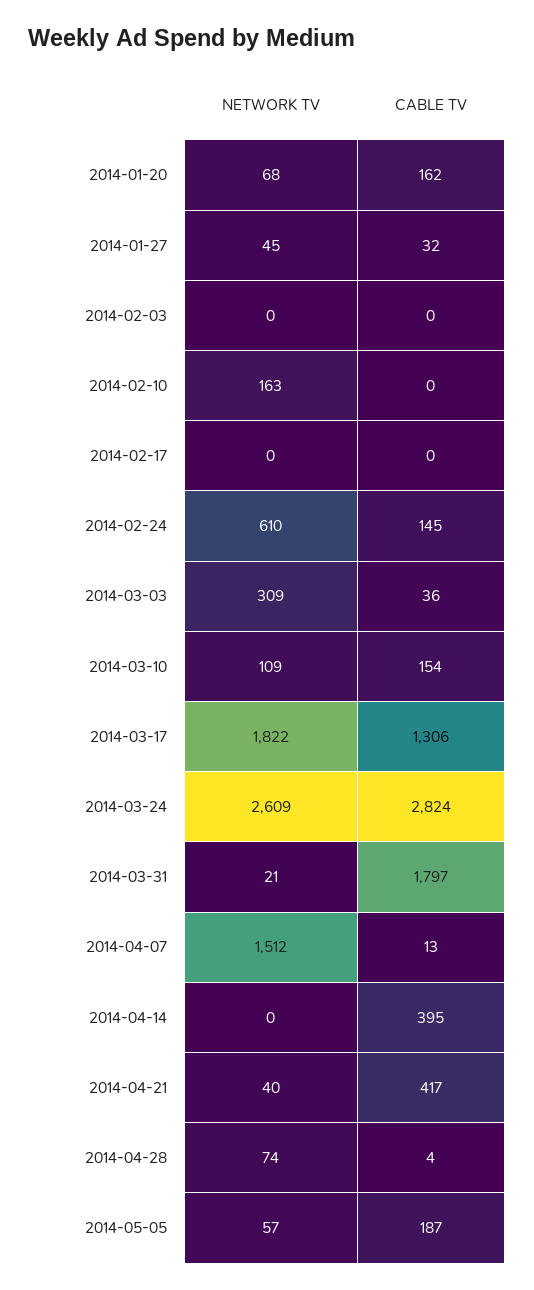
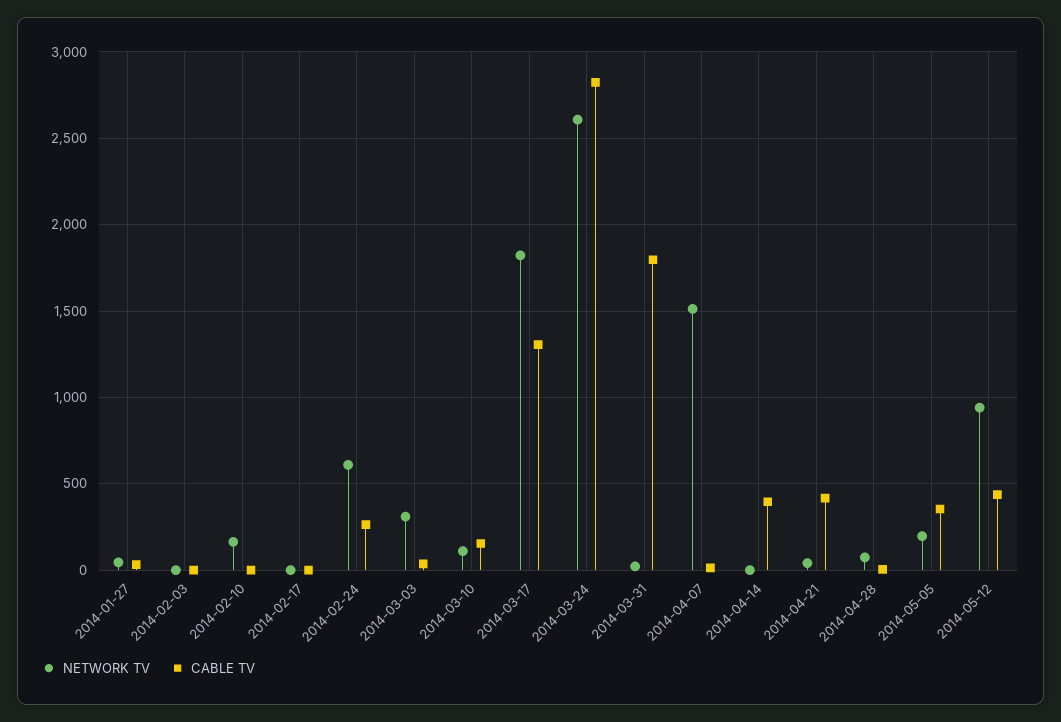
NETWORK TV, 2014-01-20: 68 -> none
CABLE TV, 2014-01-20: 162 -> none
CABLE TV, 2014-02-24: 145 -> 250
NETWORK TV, 2014-05-05: 57 -> 200
CABLE TV, 2014-05-05: 187 -> 350
NETWORK TV, 2014-05-12: none -> 950
CABLE TV, 2014-05-12: none -> 450

